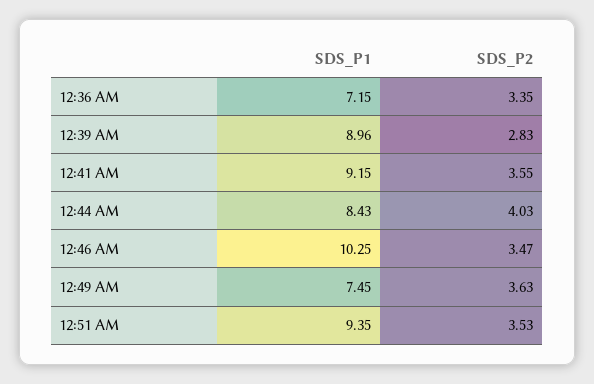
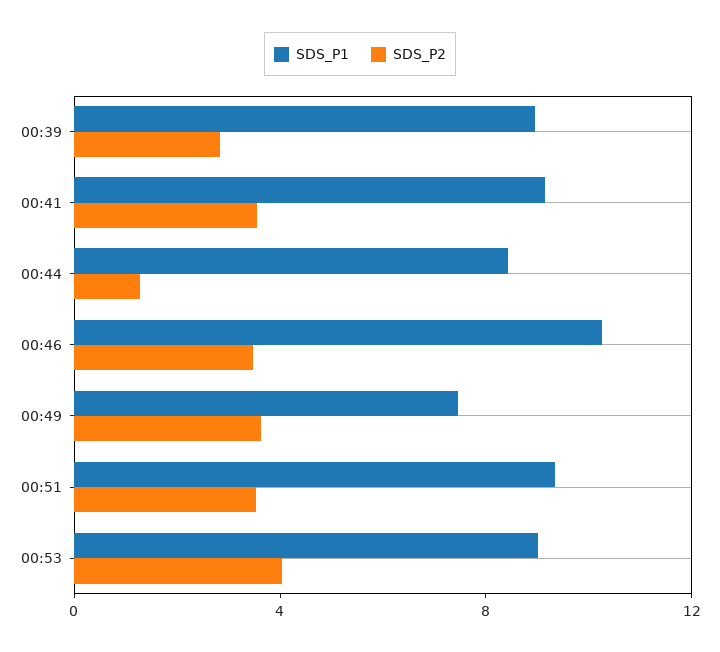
SDS_P1, 12:36 AM: 7.15 -> none
SDS_P2, 12:36 AM: 3.35 -> none
SDS_P2, 12:44 AM: 4.03 -> 1
SDS_P1, 00:53: none -> 9
SDS_P2, 00:53: none -> 4

